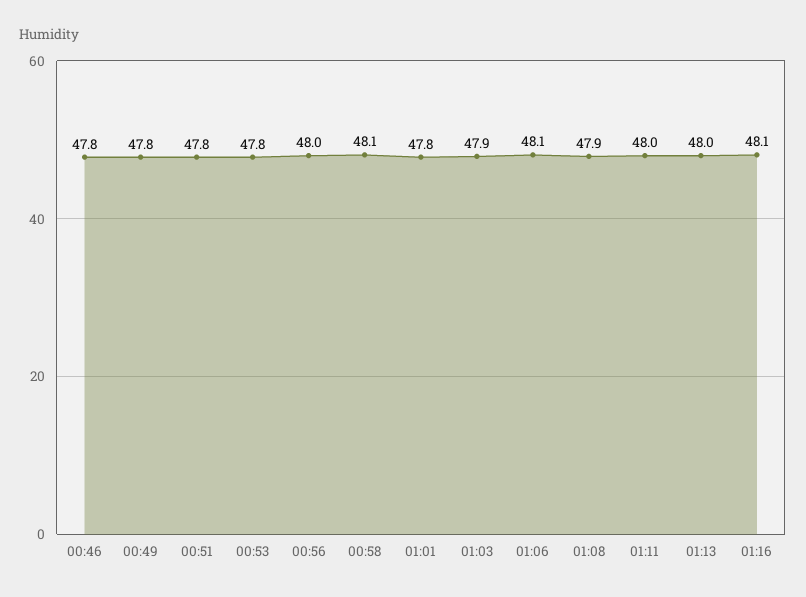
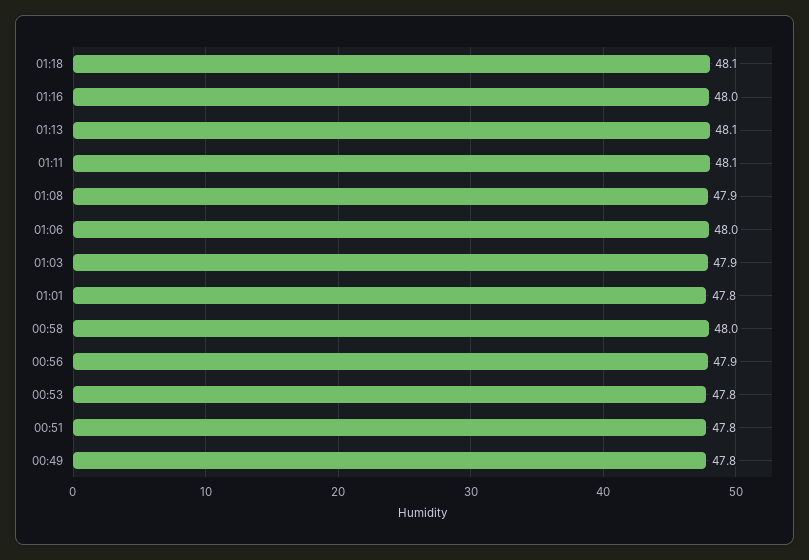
00:46: 47.8 -> none
00:56: 48 -> 47.9
00:58: 48.1 -> 48
01:06: 48.1 -> 48
01:11: 48 -> 48.1
01:13: 48 -> 48.1
01:16: 48.1 -> 48
01:18: none -> 48.1

